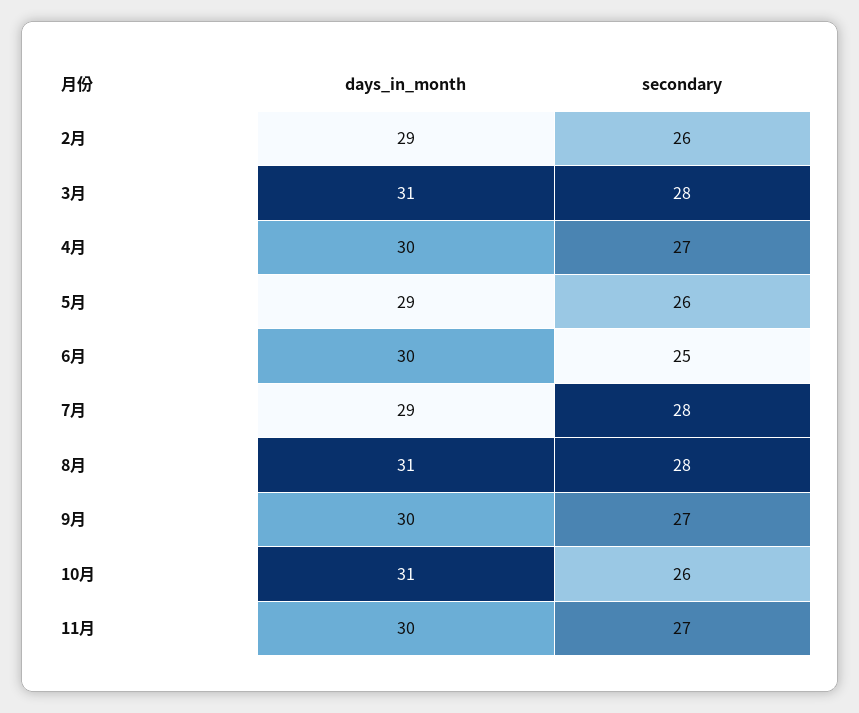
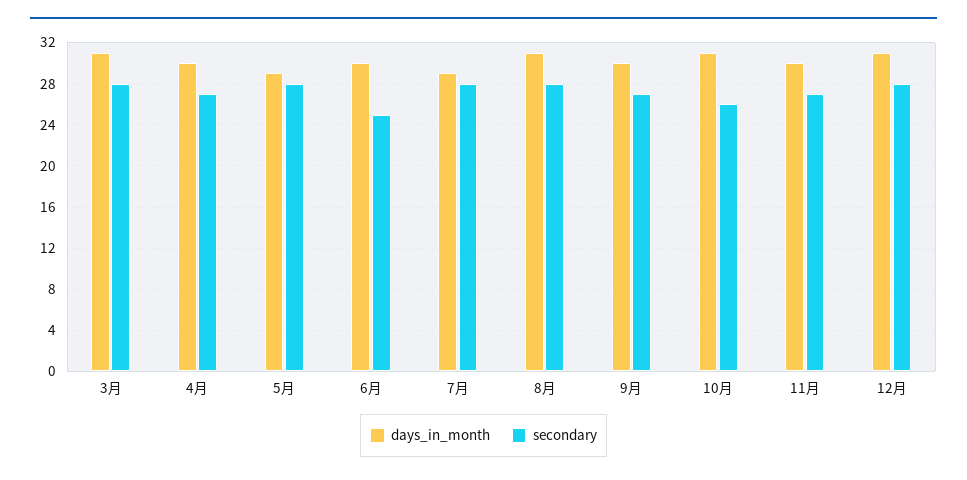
days_in_month, 2月: 29 -> none
secondary, 2月: 26 -> none
secondary, 5月: 26 -> 28
days_in_month, 12月: none -> 31
secondary, 12月: none -> 28

